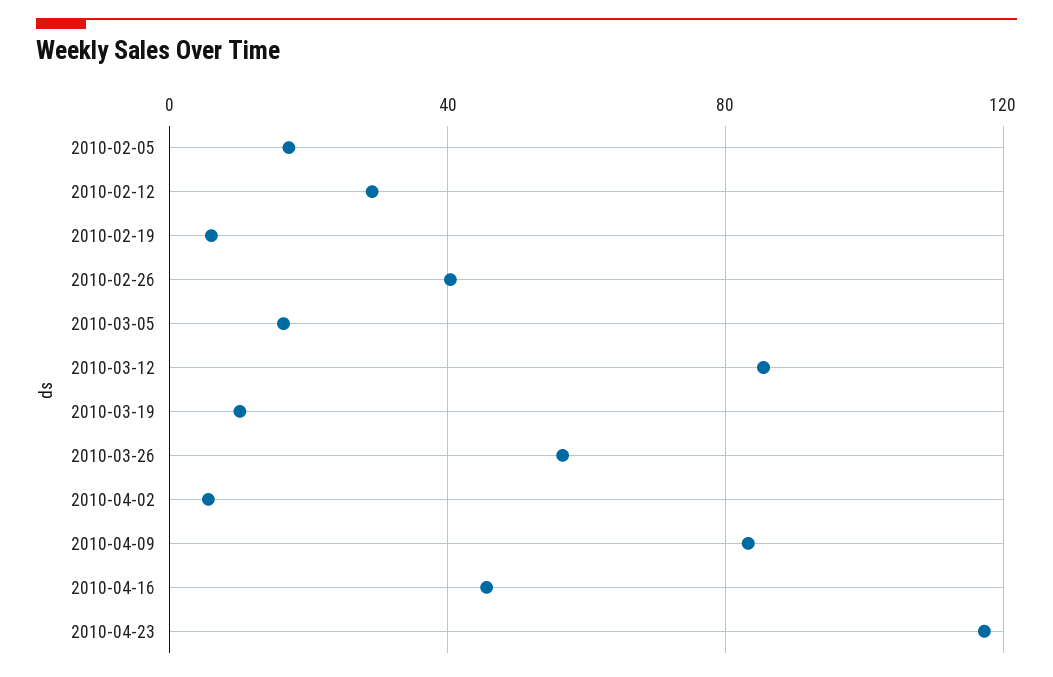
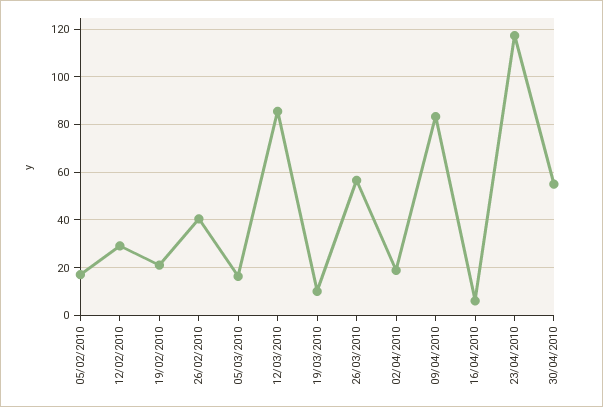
2010-02-19: 5 -> 20
2010-04-02: 5 -> 20
2010-04-16: 45 -> 5
30/04/2010: none -> 55

